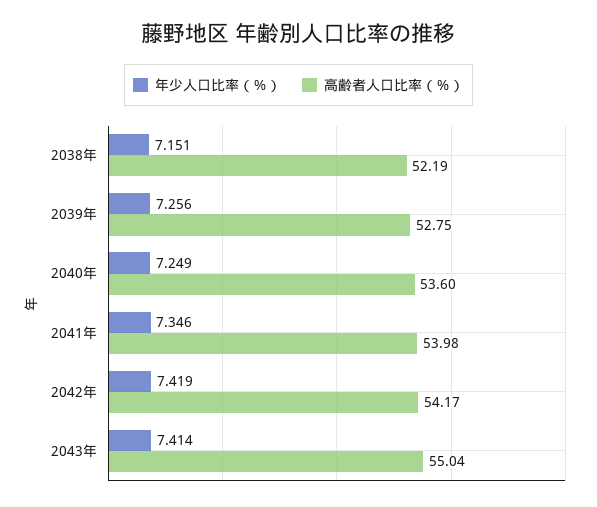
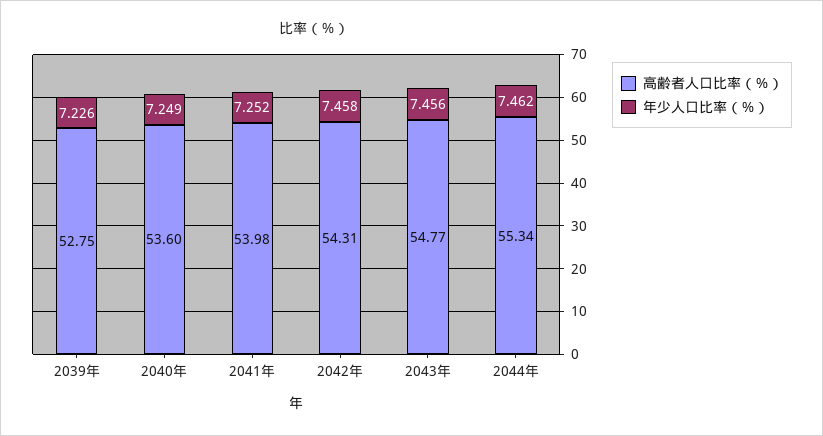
年少人口比率（％）, 2038年: 7.151 -> none
高齢者人口比率（％）, 2038年: 52.19 -> none
年少人口比率（％）, 2039年: 7.256 -> 7.226
年少人口比率（％）, 2041年: 7.346 -> 7.252
年少人口比率（％）, 2042年: 7.419 -> 7.458
高齢者人口比率（％）, 2042年: 54.17 -> 54.31
年少人口比率（％）, 2043年: 7.414 -> 7.456
高齢者人口比率（％）, 2043年: 55.04 -> 54.77
高齢者人口比率（％）, 2044年: none -> 55.34
年少人口比率（％）, 2044年: none -> 7.462

